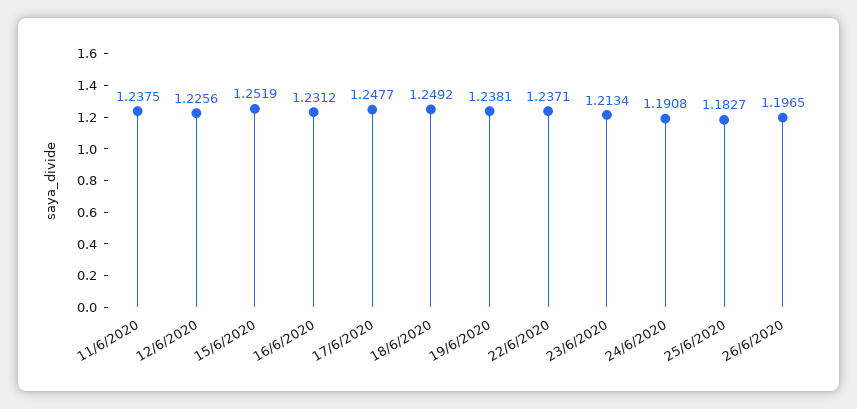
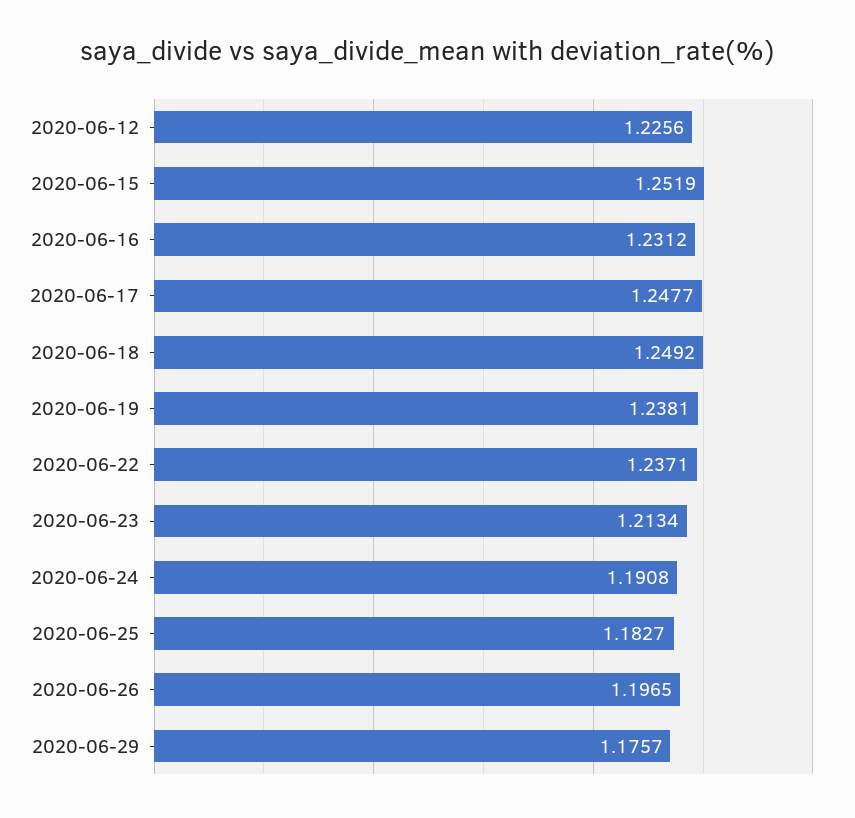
11/6/2020: 1.2375 -> none
2020-06-29: none -> 1.1757

